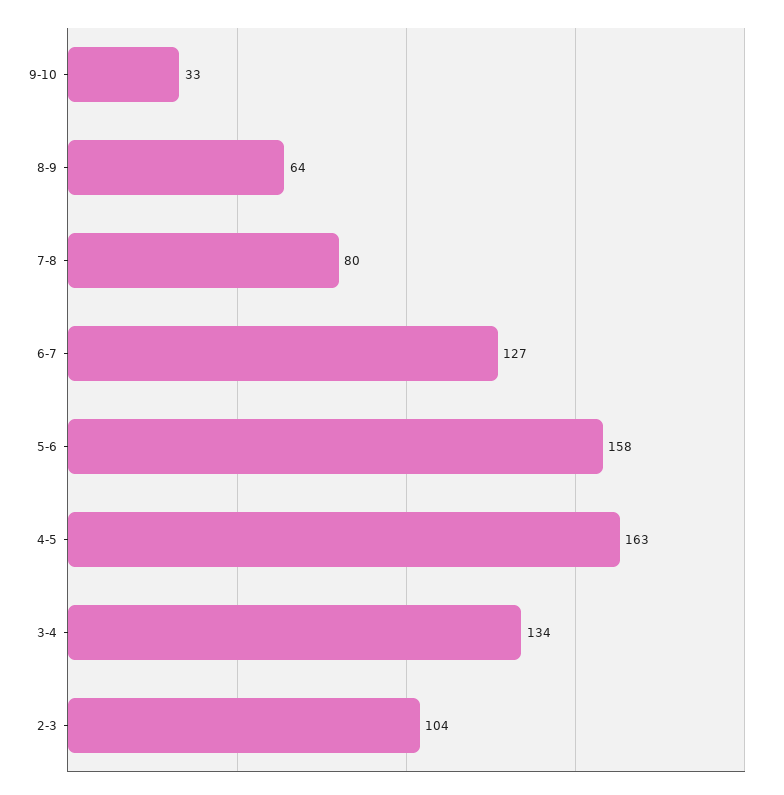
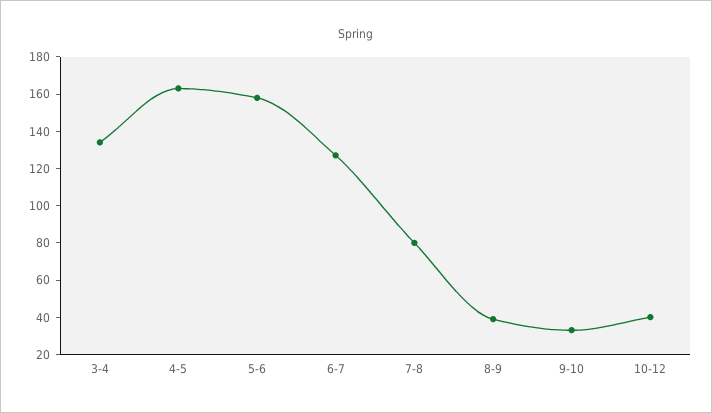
8-9: 64 -> 40
2-3: 104 -> none
10-12: none -> 40

